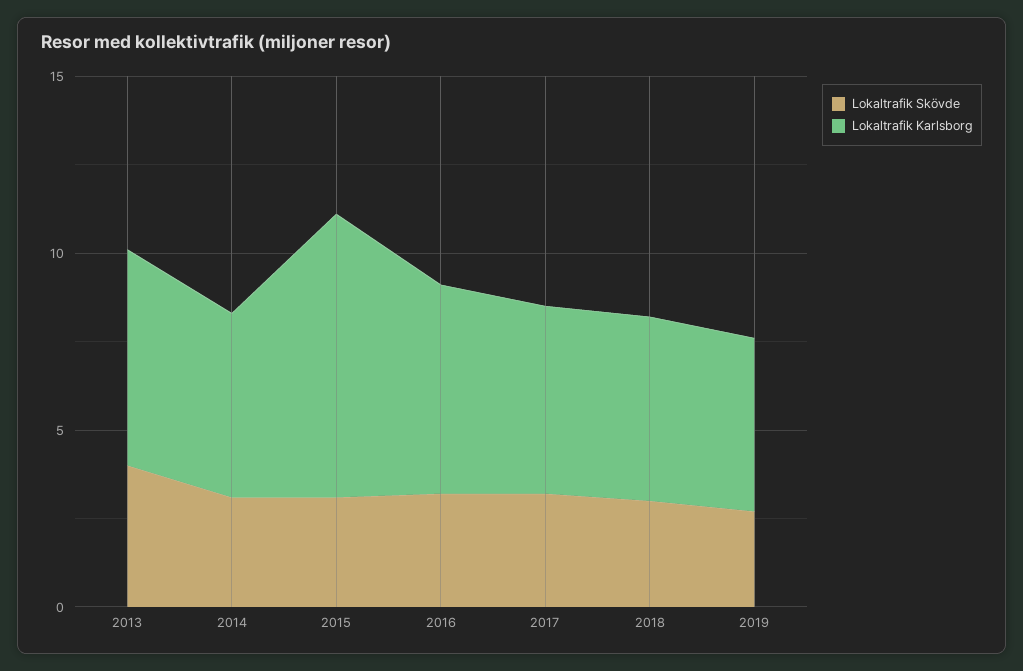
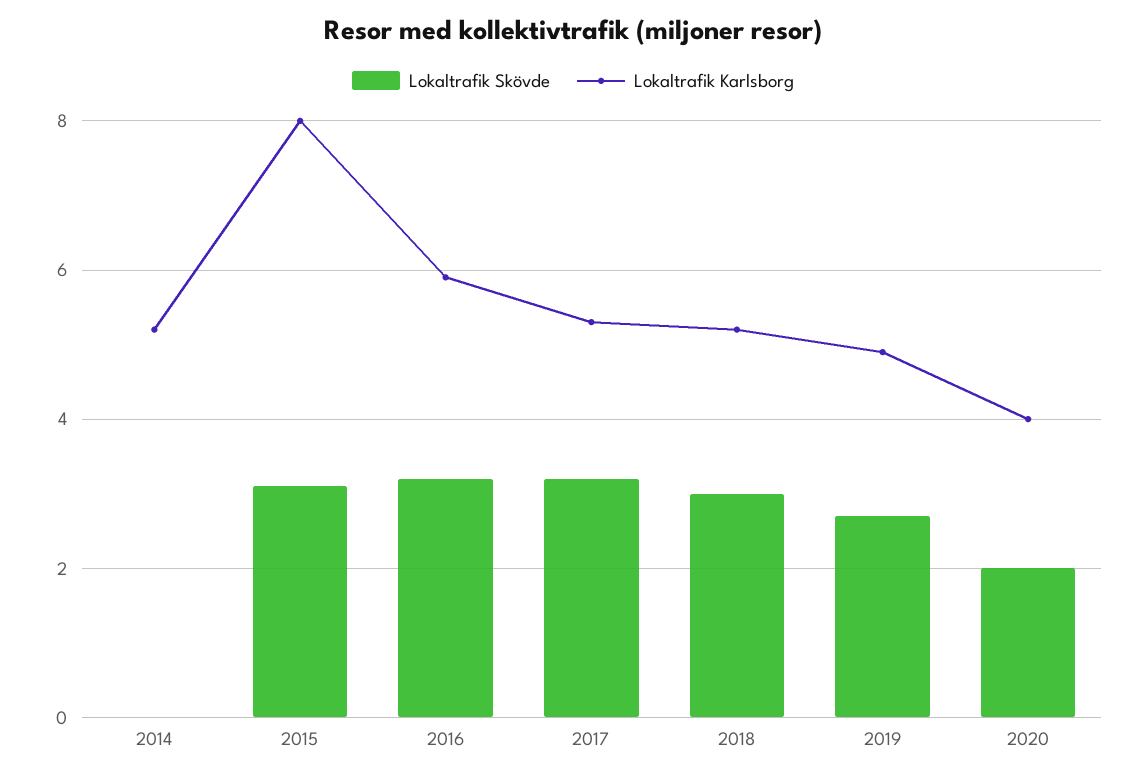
Lokaltrafik Skövde, 2013: 4 -> none
Lokaltrafik Karlsborg, 2013: 6 -> none
Lokaltrafik Skövde, 2014: 3 -> 0
Lokaltrafik Skövde, 2020: none -> 2
Lokaltrafik Karlsborg, 2020: none -> 4

